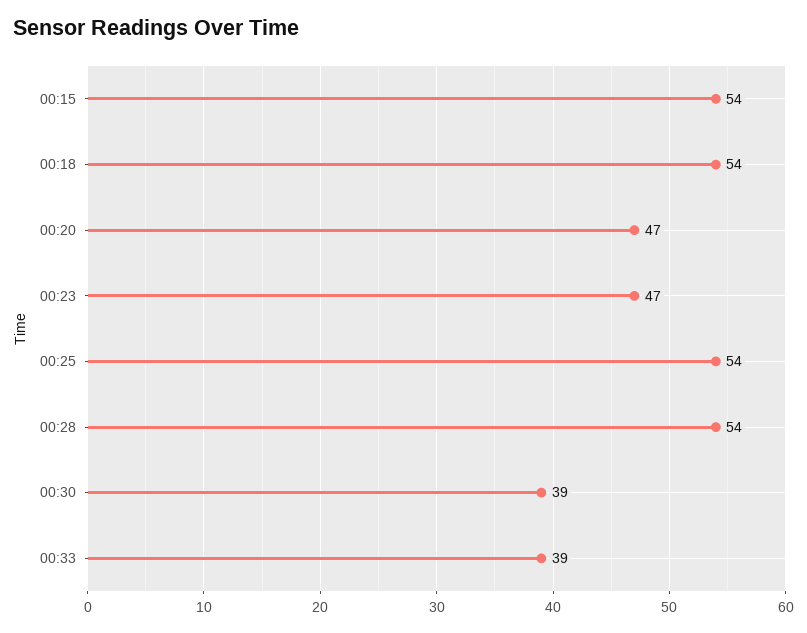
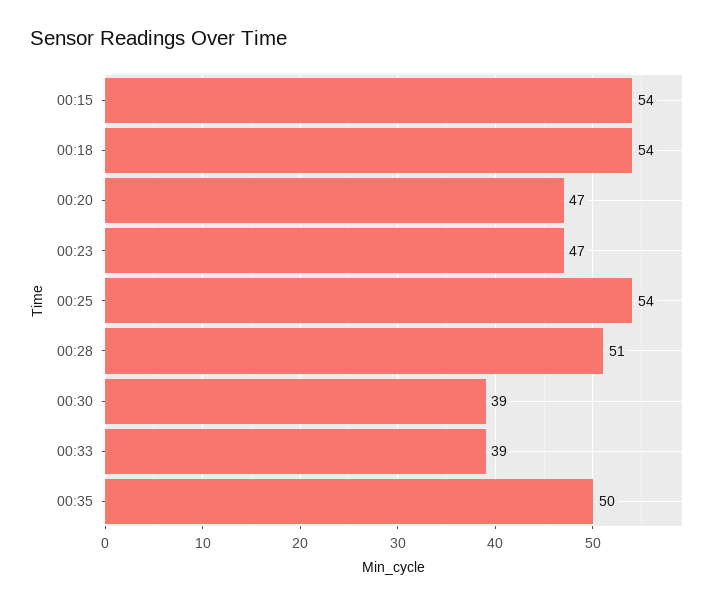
00:28: 54 -> 51
00:35: none -> 50

